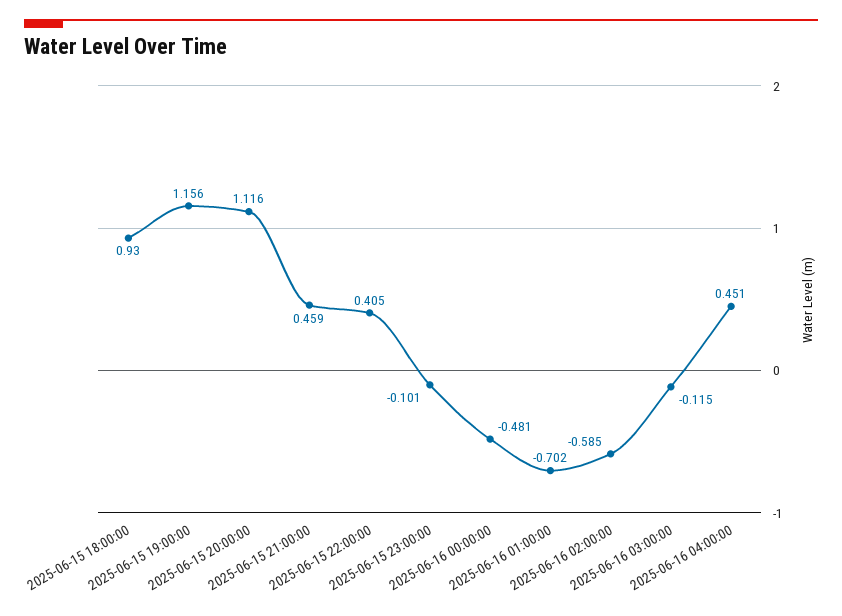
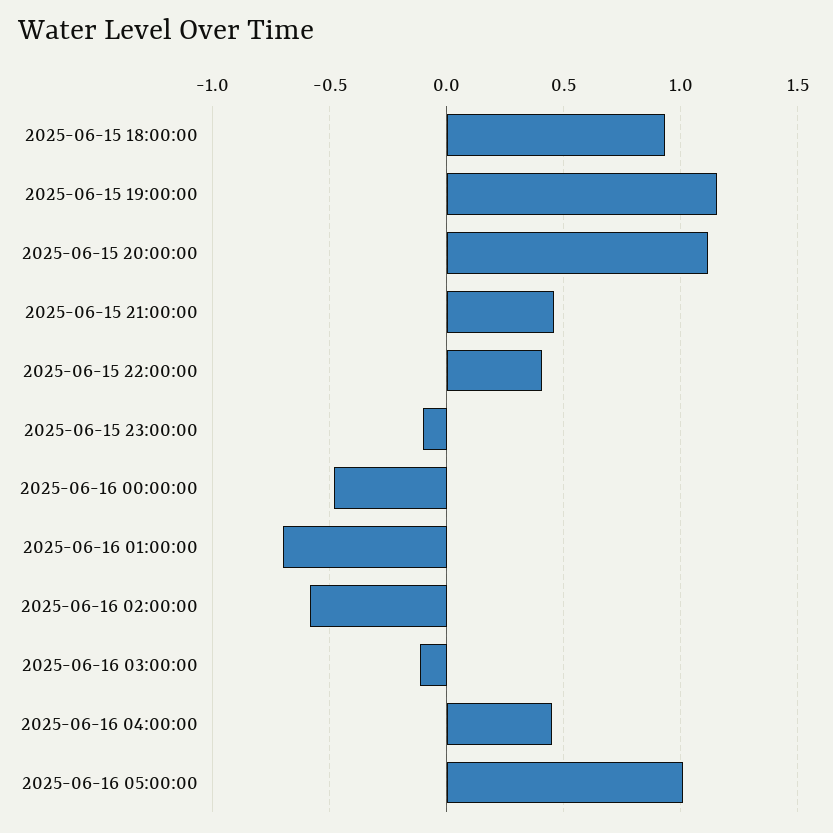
2025-06-16 05:00:00: none -> 1

